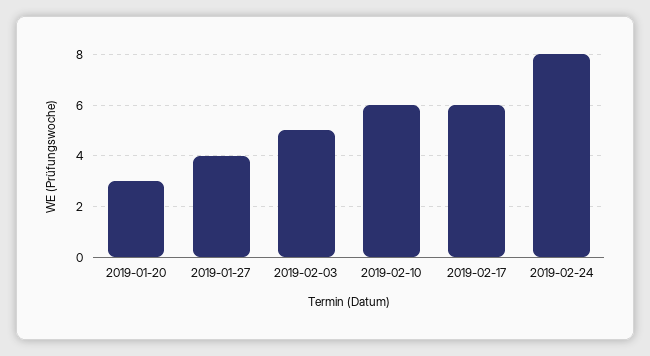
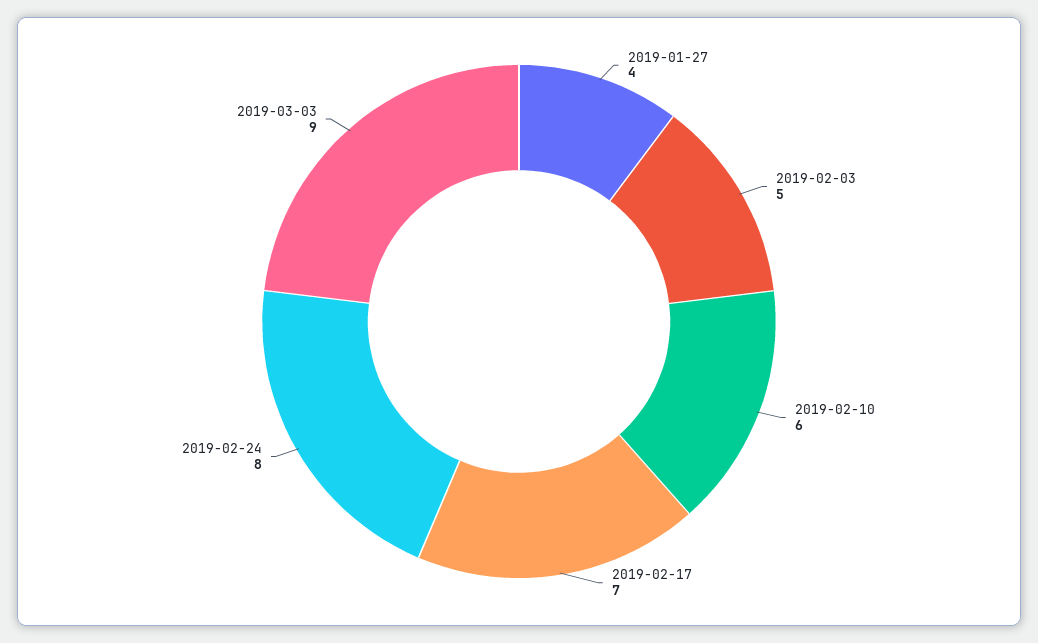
2019-01-20: 3 -> none
2019-02-17: 6 -> 7
2019-03-03: none -> 9

